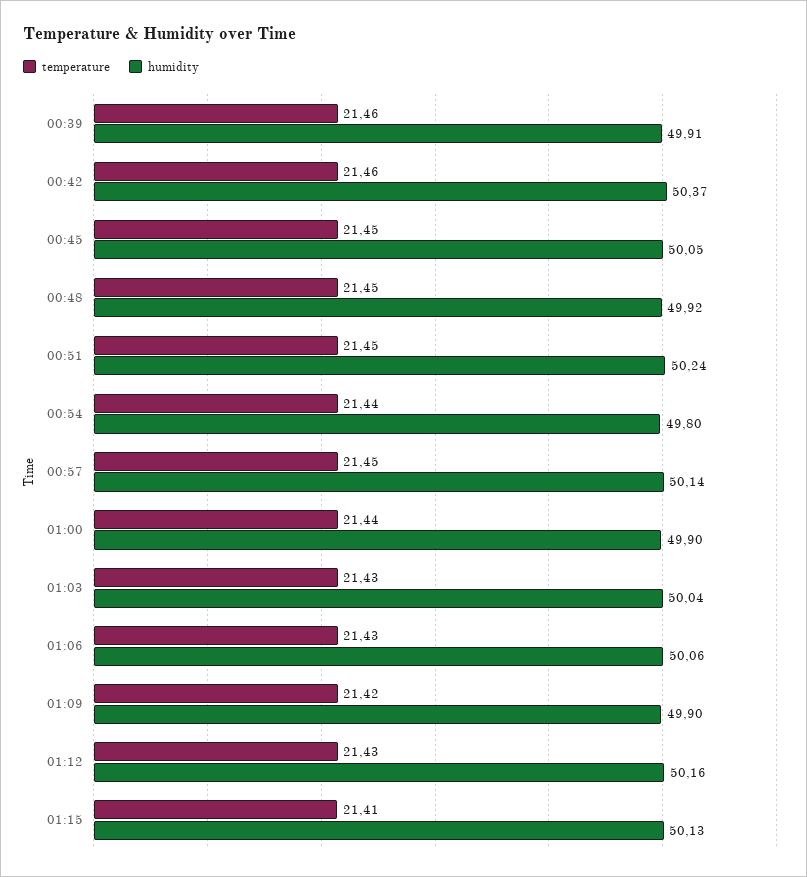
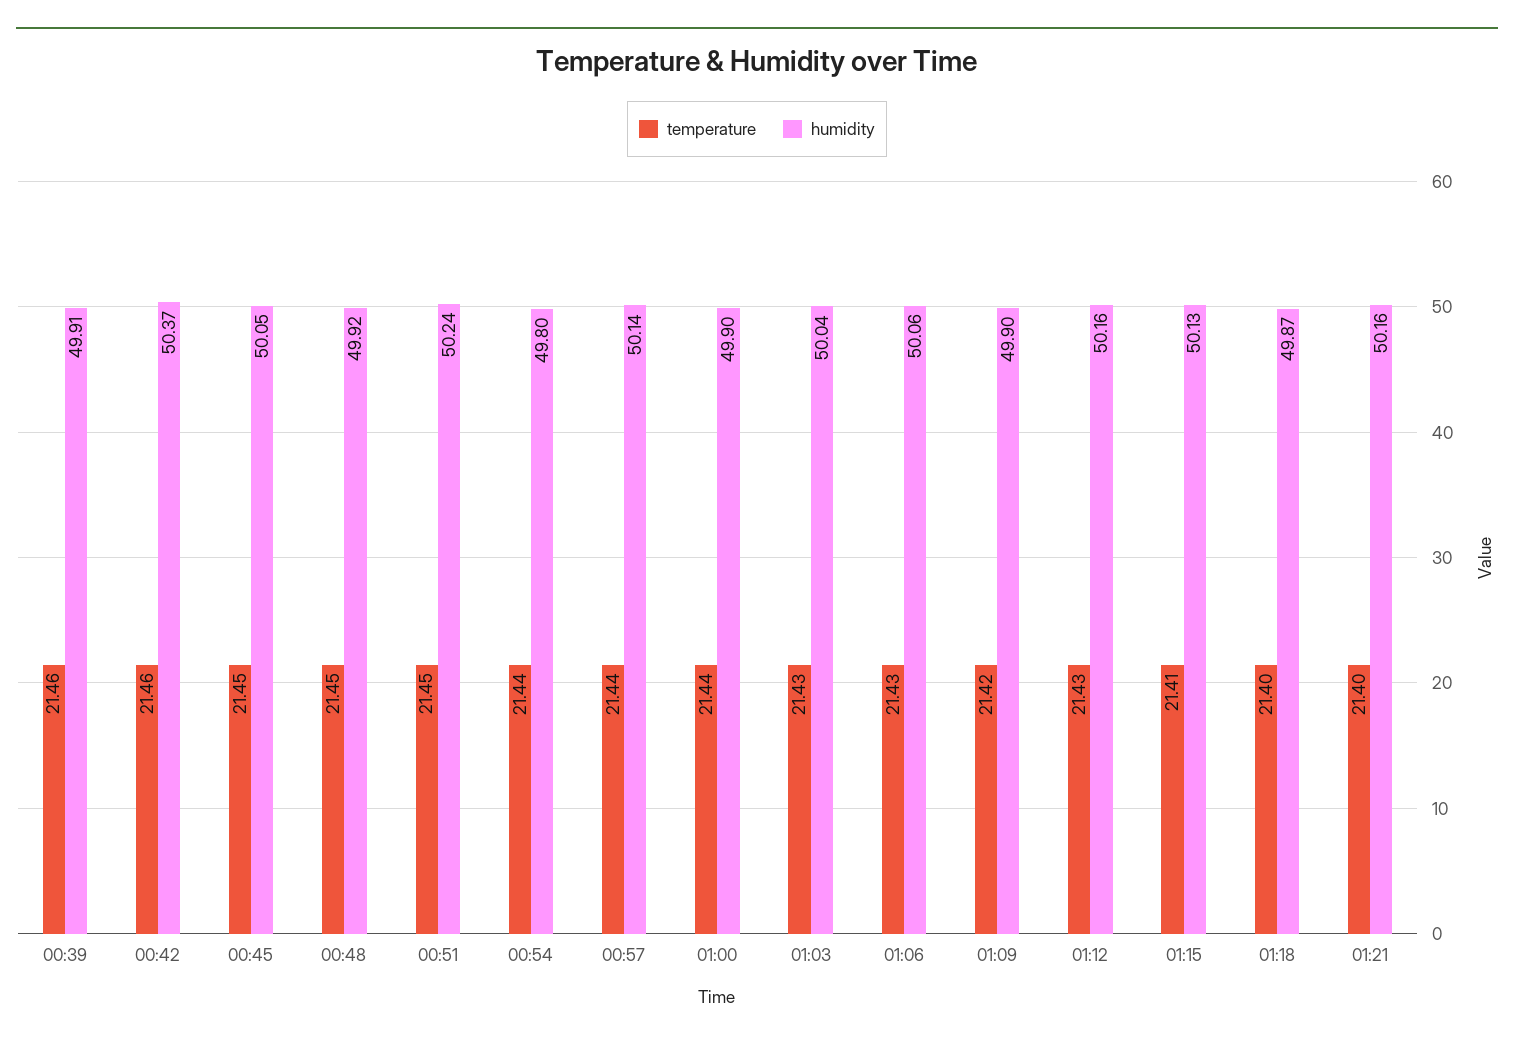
temperature, 00:57: 21.45 -> 21.44
temperature, 01:18: none -> 21.4
humidity, 01:18: none -> 49.87
temperature, 01:21: none -> 21.4
humidity, 01:21: none -> 50.16

